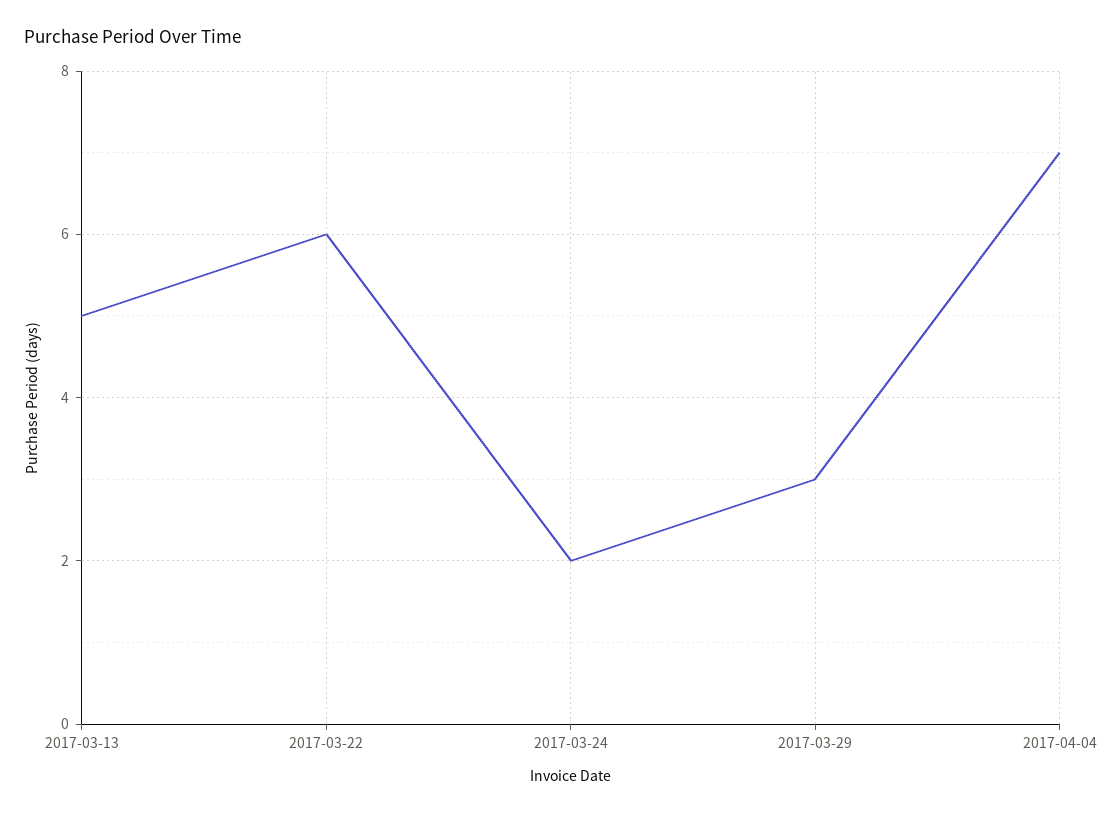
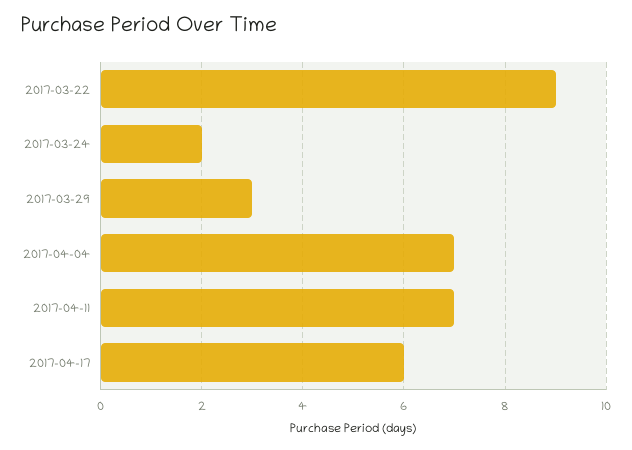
2017-03-13: 5 -> none
2017-03-22: 6 -> 9
2017-04-11: none -> 7
2017-04-17: none -> 6

